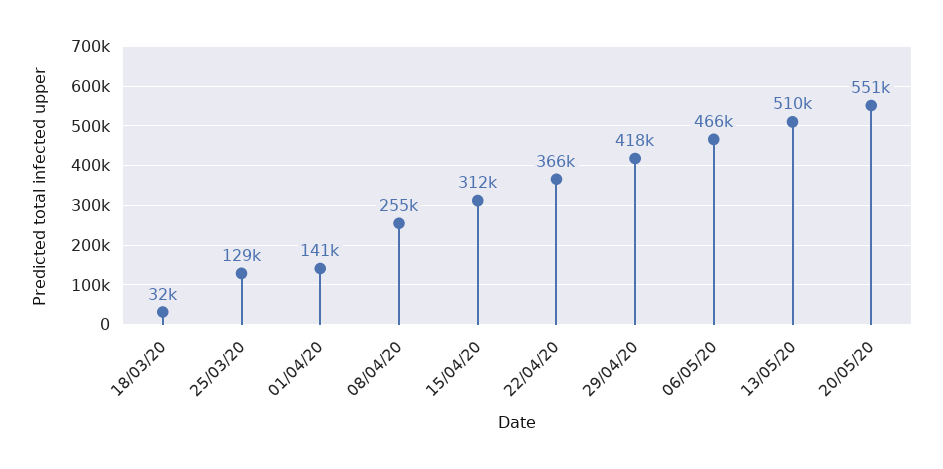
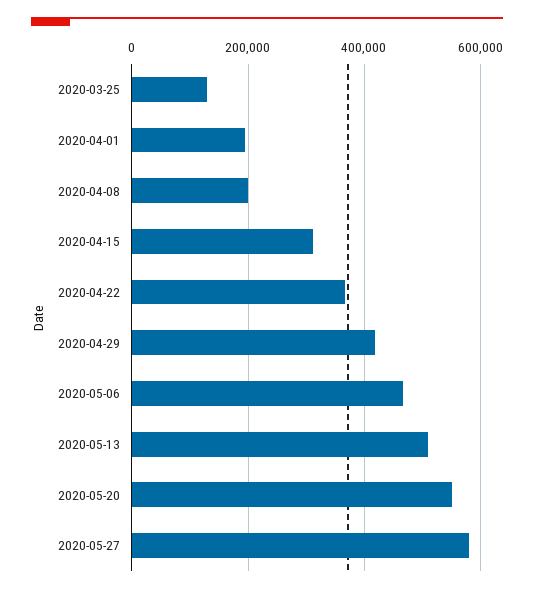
18/03/20: 32000 -> none
01/04/20: 141000 -> 200000
08/04/20: 255000 -> 200000
2020-05-27: none -> 580000

